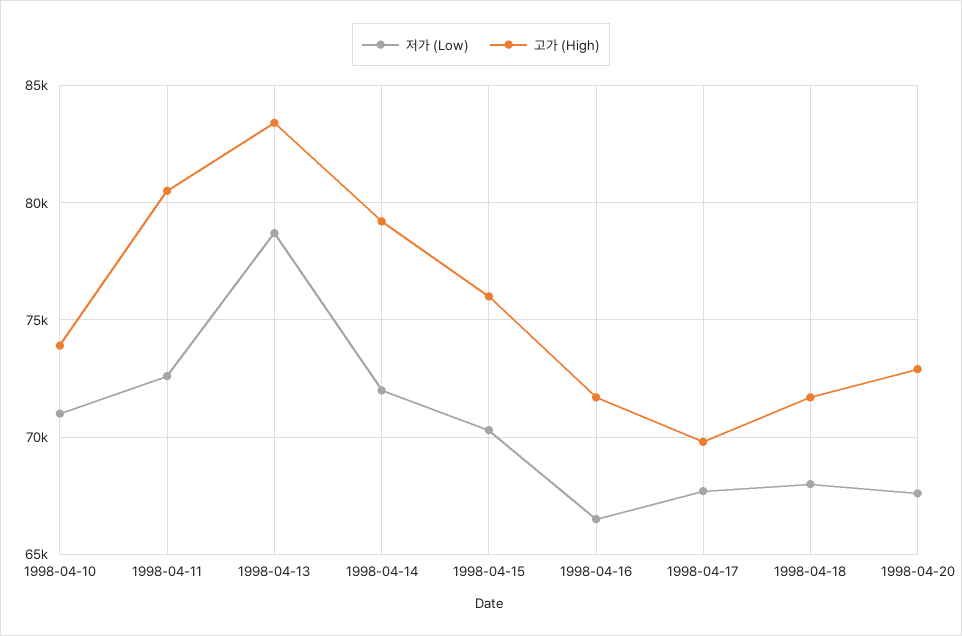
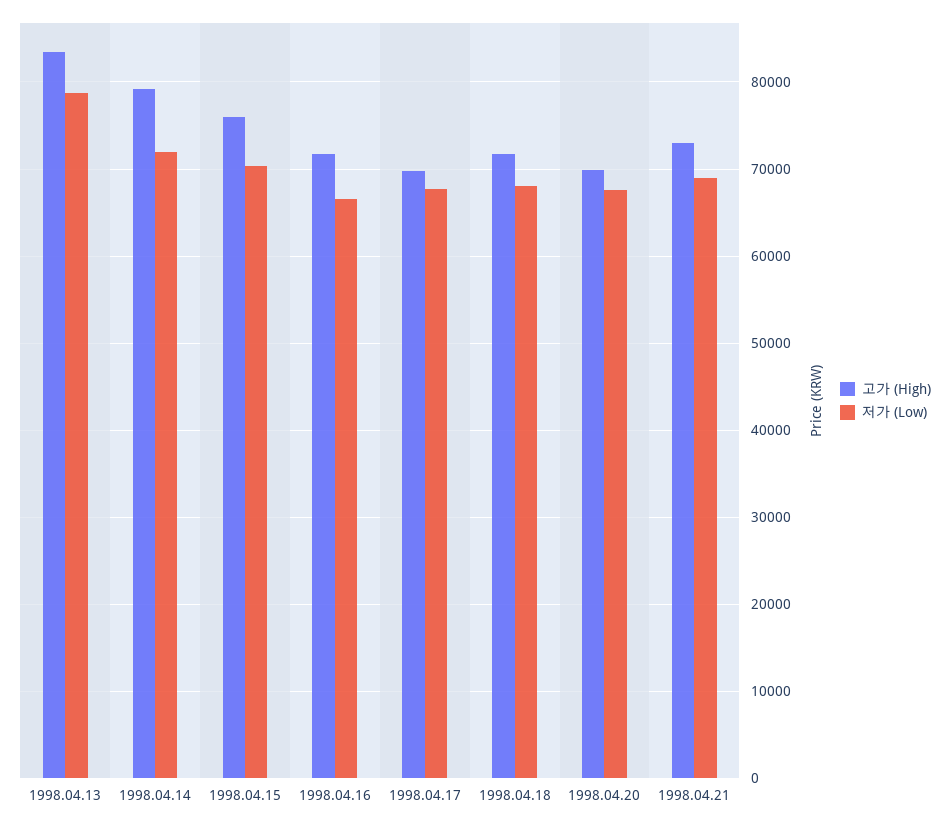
저가 (Low), 1998-04-10: 71000 -> none
고가 (High), 1998-04-10: 74000 -> none
저가 (Low), 1998-04-11: 72500 -> none
고가 (High), 1998-04-11: 80500 -> none
고가 (High), 1998-04-20: 73000 -> 70000
고가 (High), 1998.04.21: none -> 73000
저가 (Low), 1998.04.21: none -> 69000

